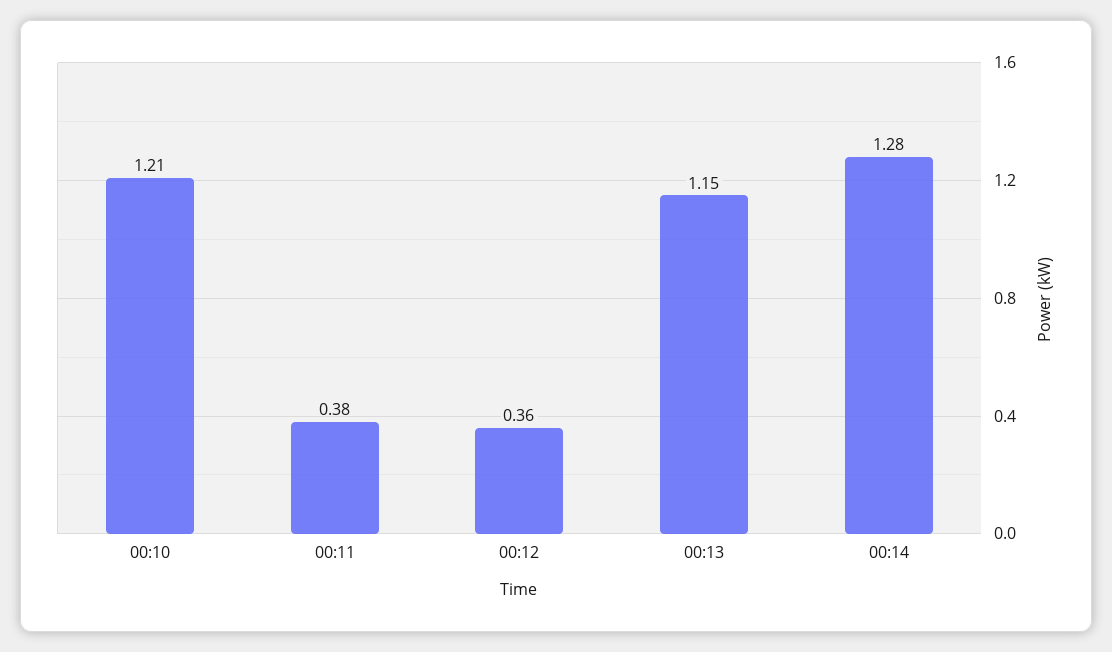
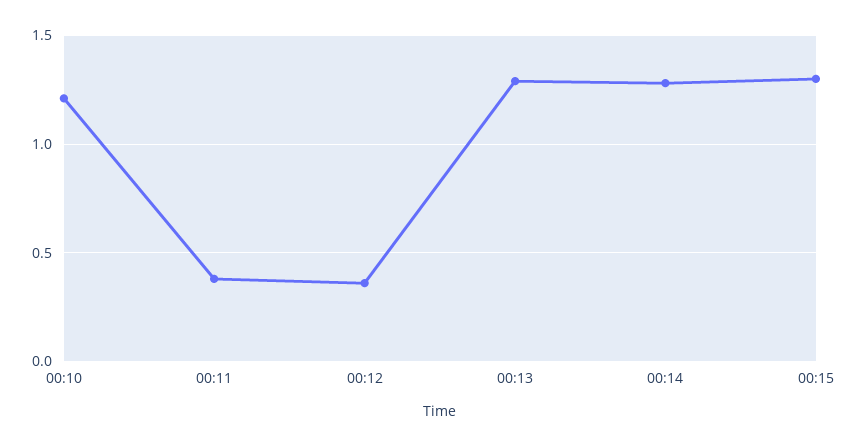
00:13: 1.15 -> 1.3
00:15: none -> 1.3

